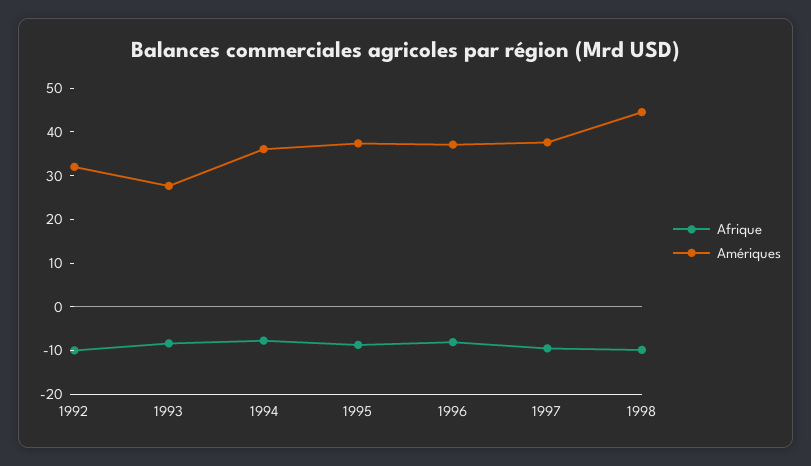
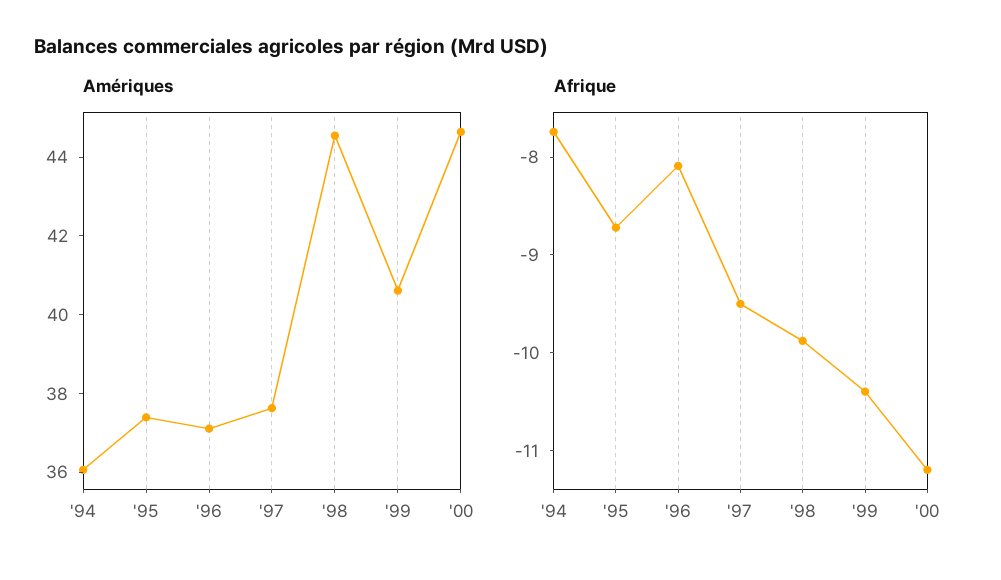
Afrique, 1992: -10 -> none
Amériques, 1992: 32 -> none
Afrique, 1993: -8 -> none
Amériques, 1993: 28 -> none
Amériques, '99: none -> 40.5
Amériques, '00: none -> 44.5
Afrique, '99: none -> -10.4
Afrique, '00: none -> -11.2

